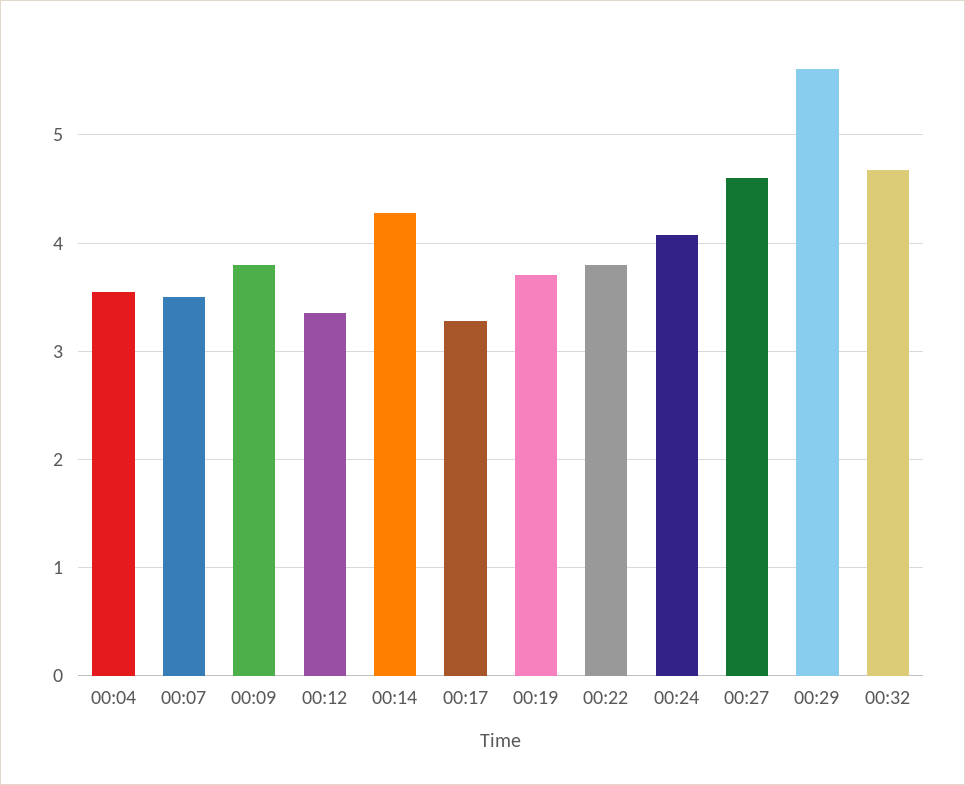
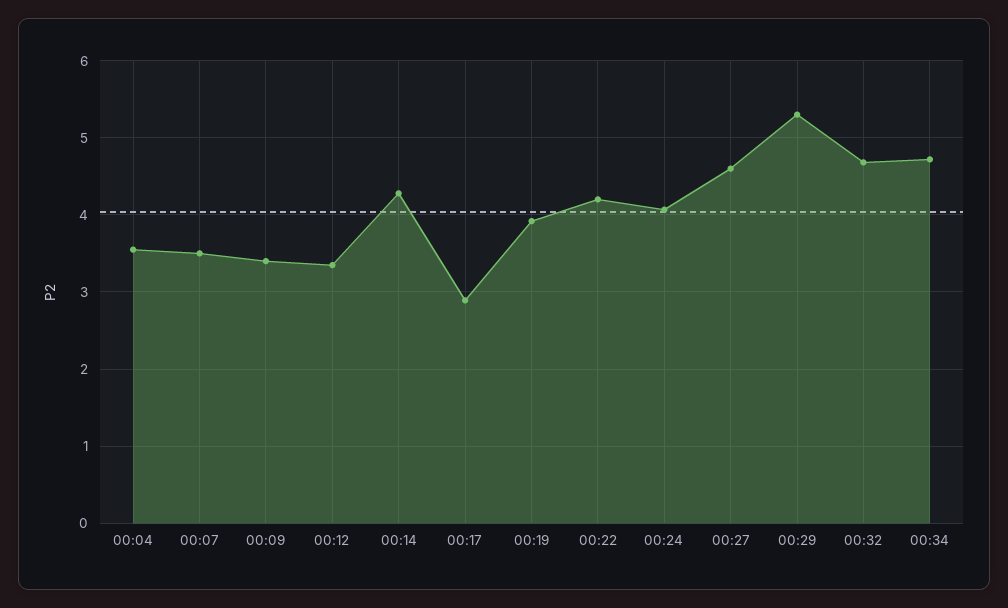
00:09: 3.8 -> 3.4
00:17: 3.3 -> 2.9
00:19: 3.7 -> 3.9
00:22: 3.8 -> 4.2
00:29: 5.6 -> 5.3
00:34: none -> 4.7

